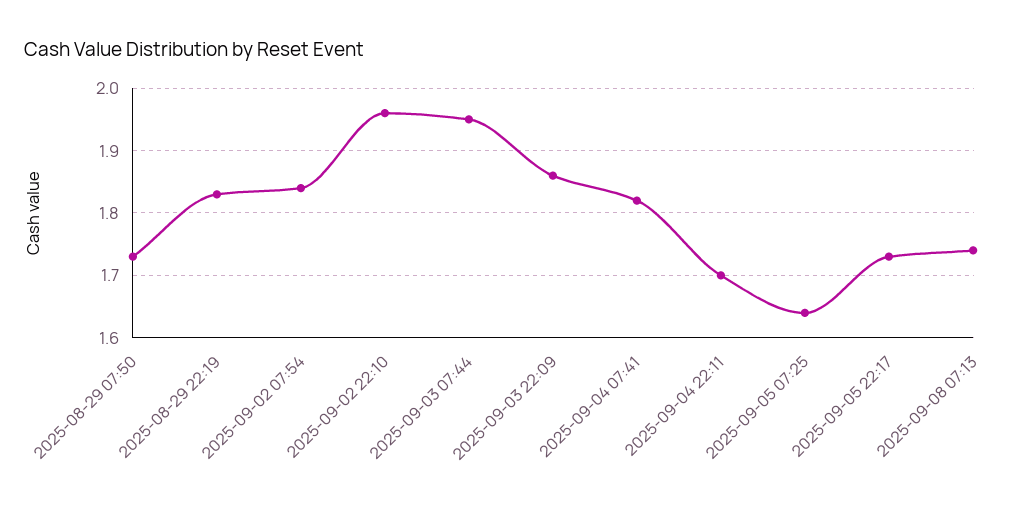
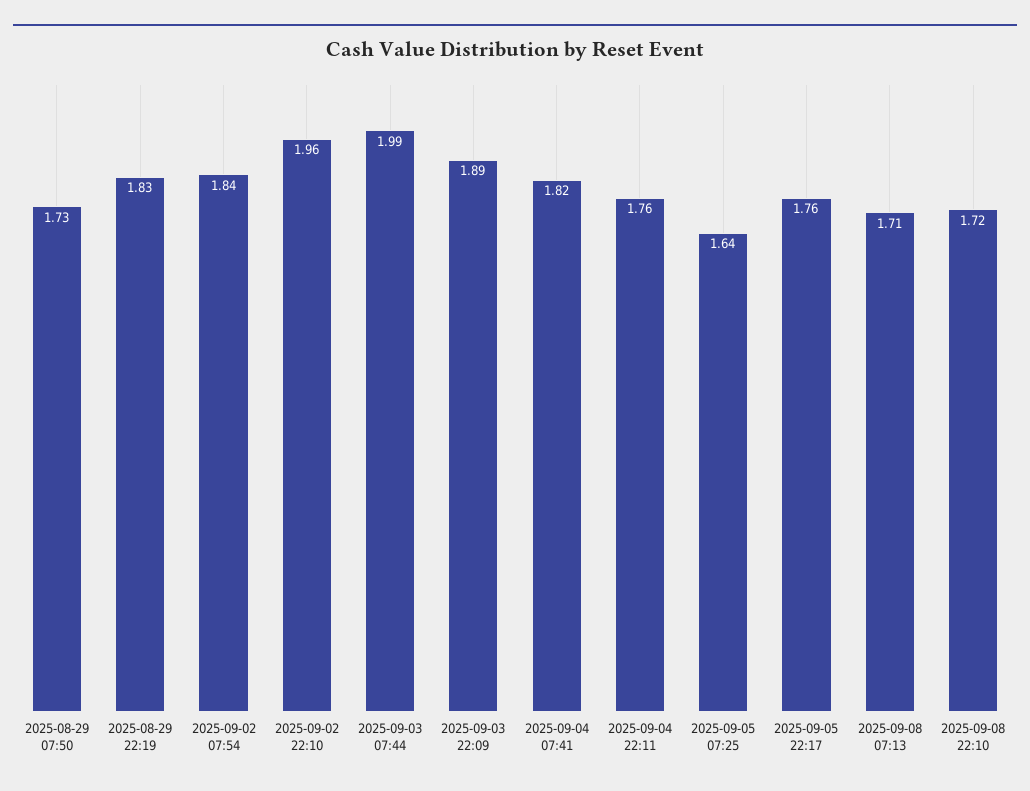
2025-09-03 07:44: 1.95 -> 1.99
2025-09-03 22:09: 1.86 -> 1.89
2025-09-04 22:11: 1.7 -> 1.76
2025-09-05 22:17: 1.73 -> 1.76
2025-09-08 07:13: 1.74 -> 1.71
2025-09-08 22:10: none -> 1.72

